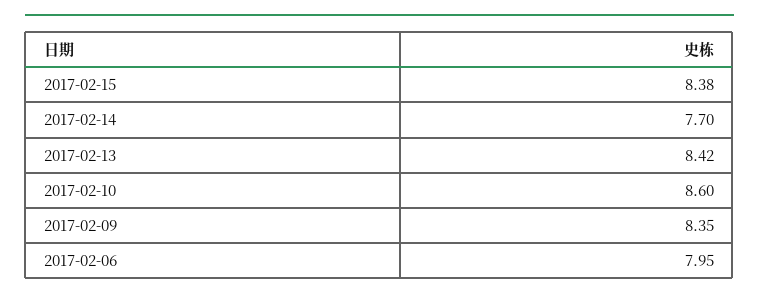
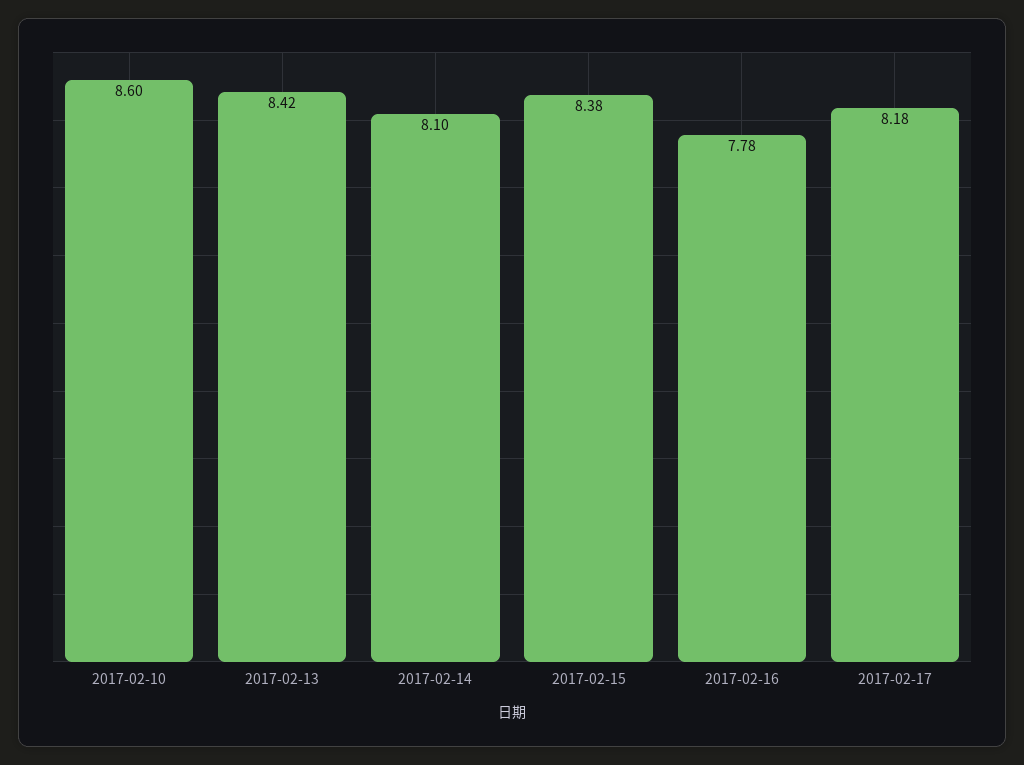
2017-02-14: 7.7 -> 8.1
2017-02-09: 8.35 -> none
2017-02-06: 7.95 -> none
2017-02-16: none -> 7.78
2017-02-17: none -> 8.18

